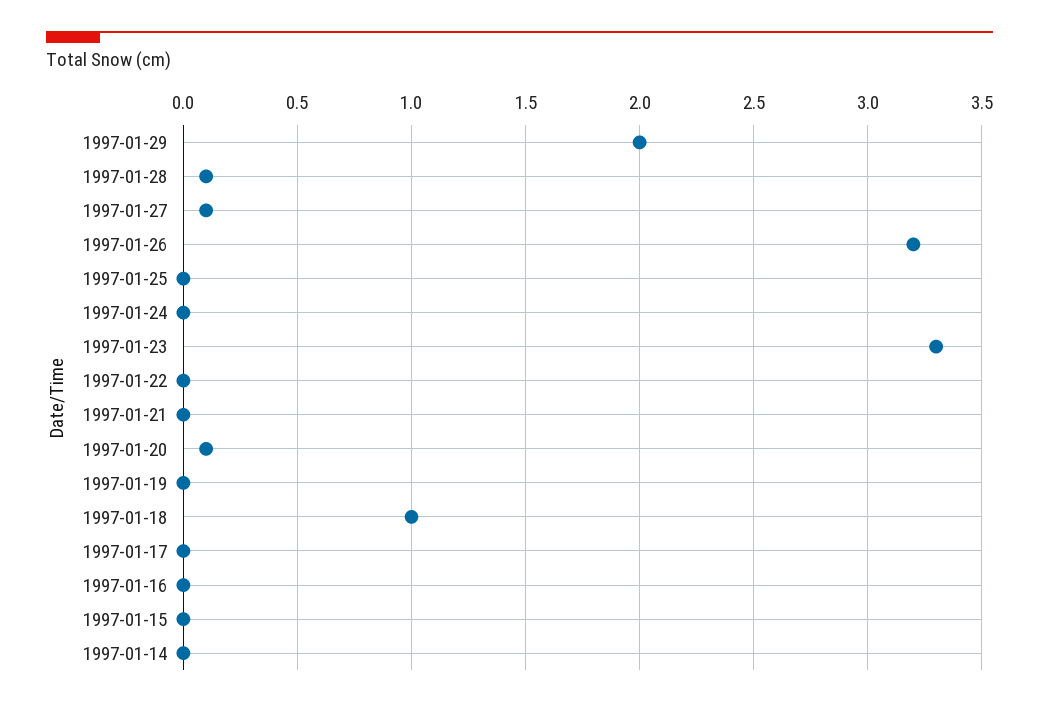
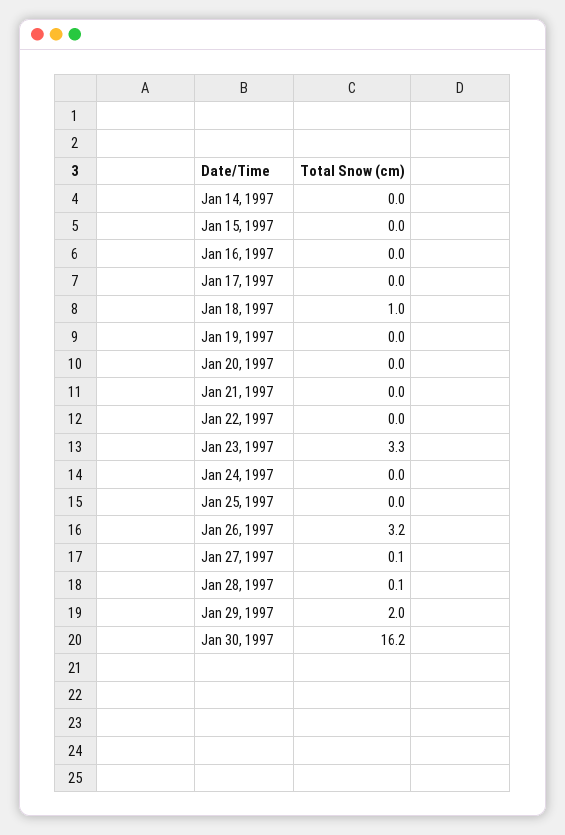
1997-01-20: 0.1 -> 0
Jan 30, 1997: none -> 16.2

